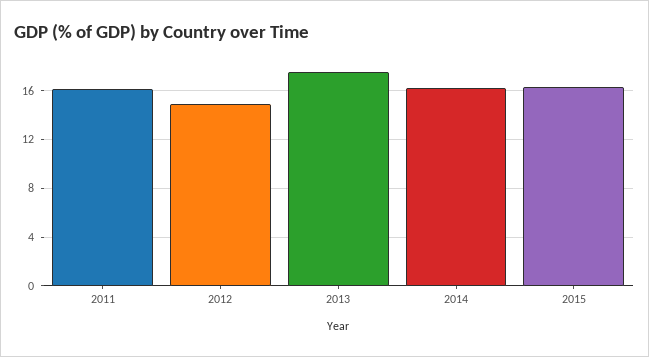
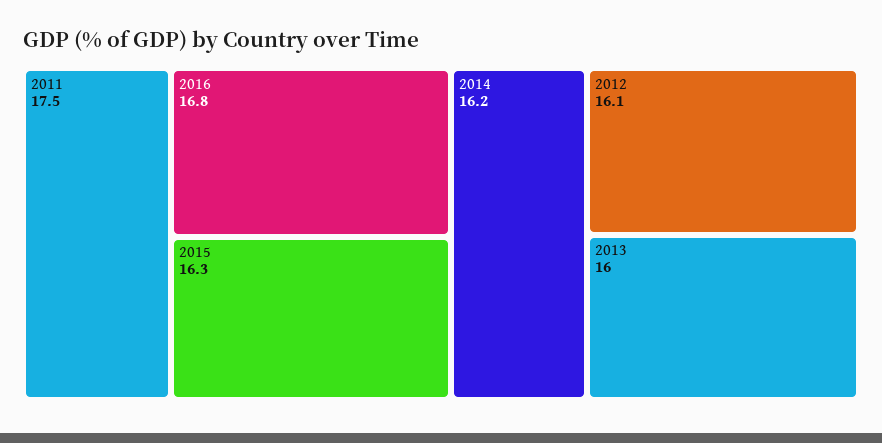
2011: 16 -> 17.5
2012: 15 -> 16.1
2013: 17.5 -> 16
2016: none -> 16.8

